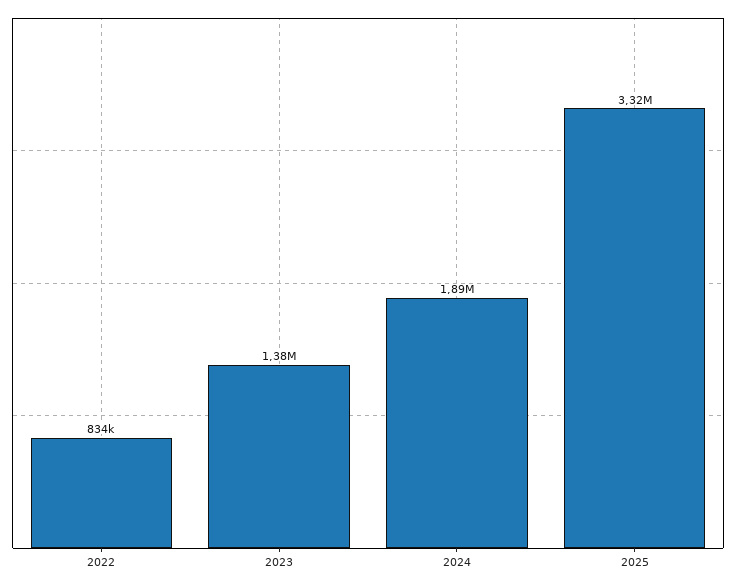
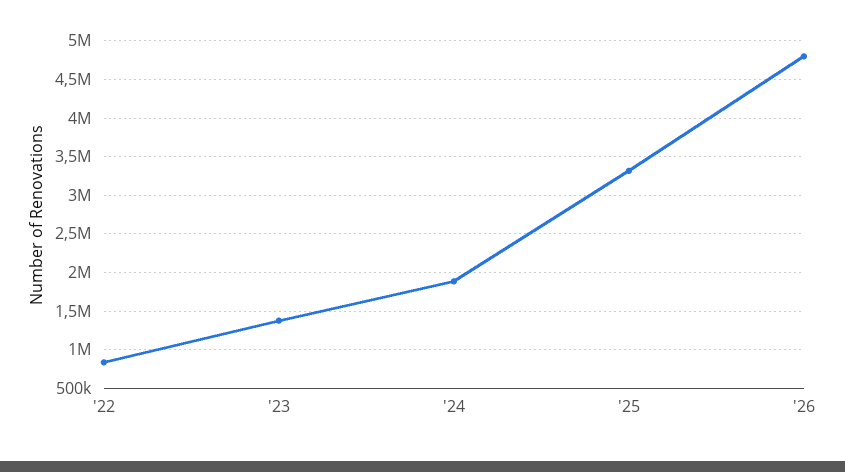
'26: none -> 4800000

